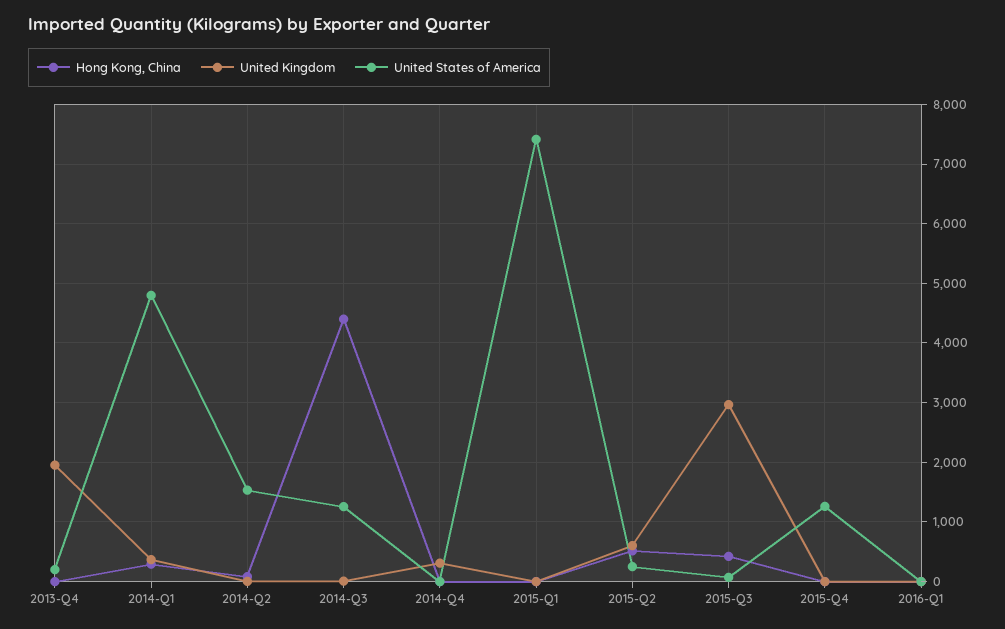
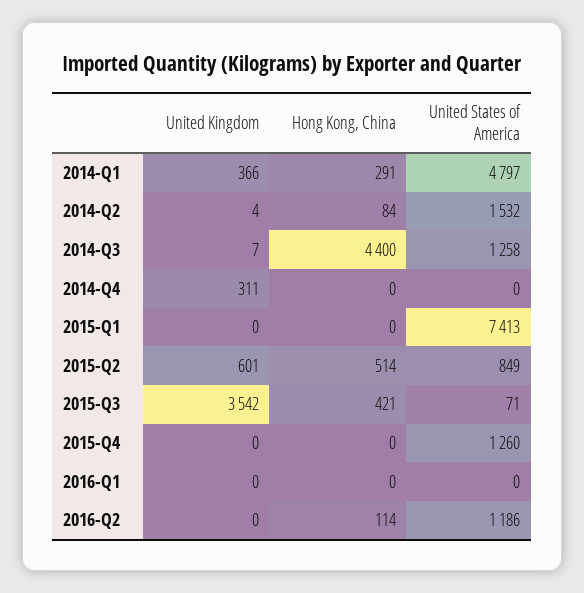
Hong Kong, China, 2013-Q4: 0 -> none
United Kingdom, 2013-Q4: 2000 -> none
United States of America, 2013-Q4: 200 -> none
United States of America, 2015-Q2: 200 -> 849
United Kingdom, 2015-Q3: 3000 -> 3542
United Kingdom, 2016-Q2: none -> 0
Hong Kong, China, 2016-Q2: none -> 114
United States of America, 2016-Q2: none -> 1186

